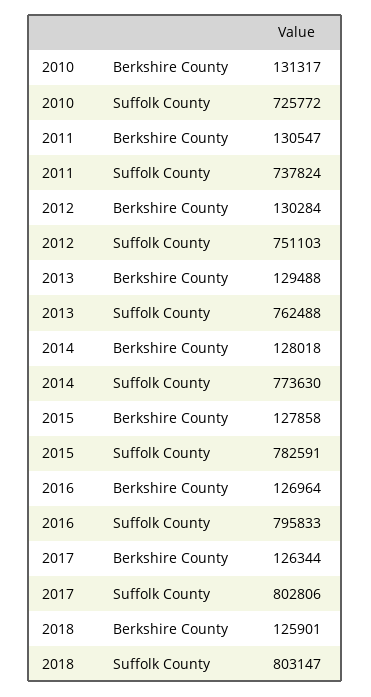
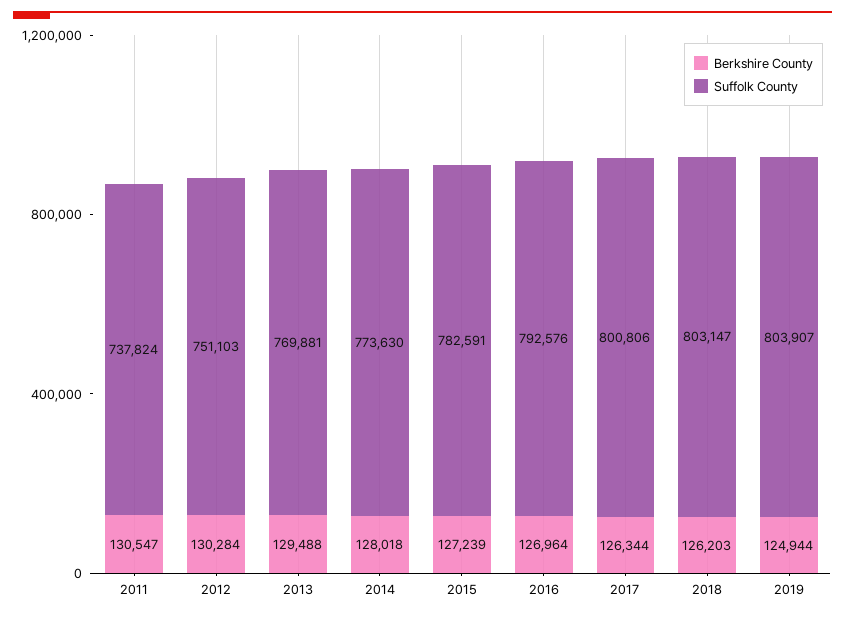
Berkshire County, 2010: 131317 -> none
Suffolk County, 2010: 725772 -> none
Suffolk County, 2013: 762488 -> 769881
Berkshire County, 2015: 127858 -> 127239
Suffolk County, 2016: 795833 -> 792576
Suffolk County, 2017: 802806 -> 800806
Berkshire County, 2018: 125901 -> 126203
Berkshire County, 2019: none -> 124944
Suffolk County, 2019: none -> 803907

